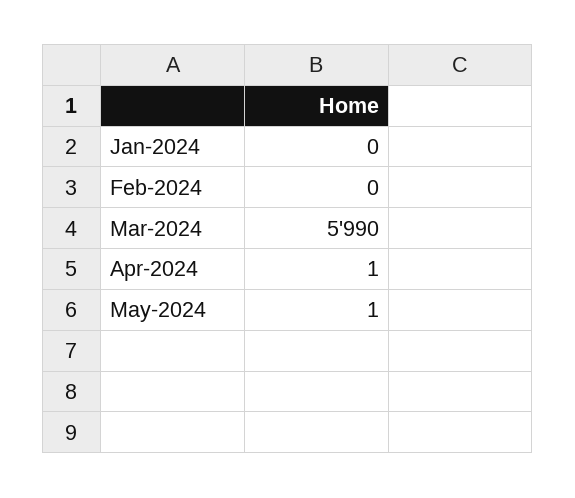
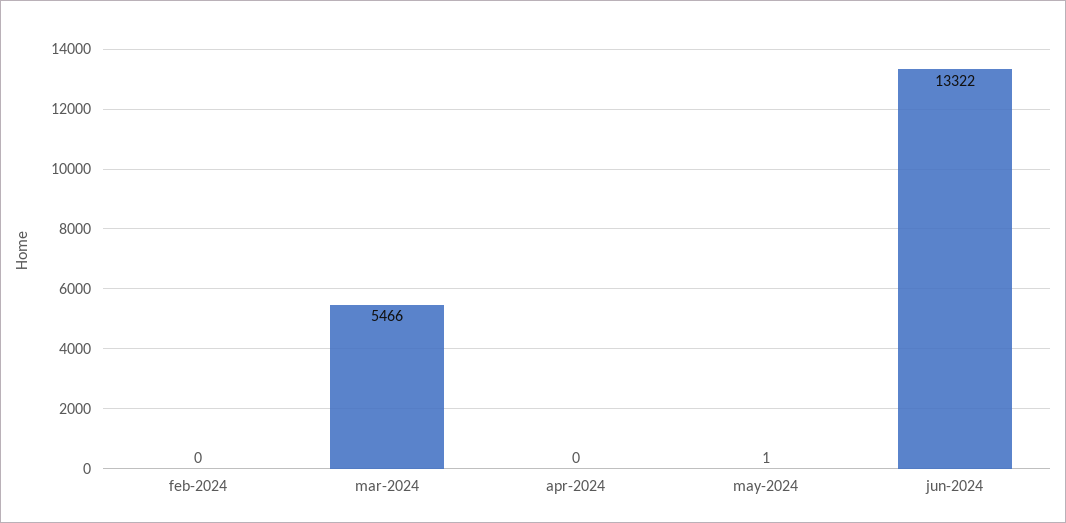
Jan-2024: 0 -> none
Mar-2024: 5990 -> 5466
Apr-2024: 1 -> 0
jun-2024: none -> 13322

